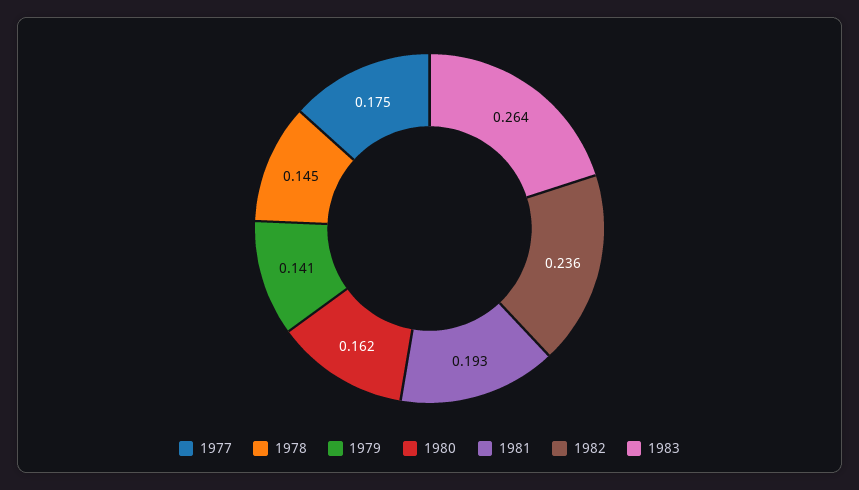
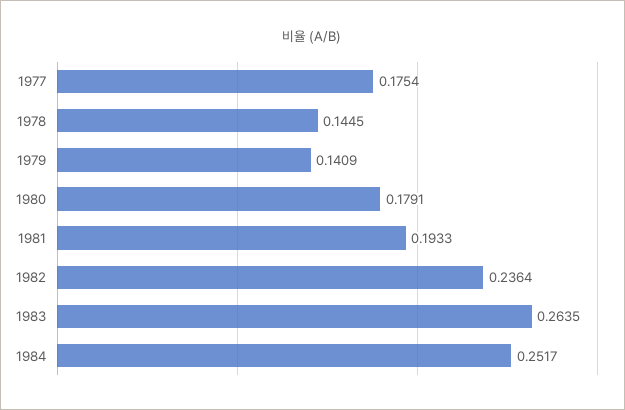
1980: 0.162 -> 0.1791
1984: none -> 0.2517

